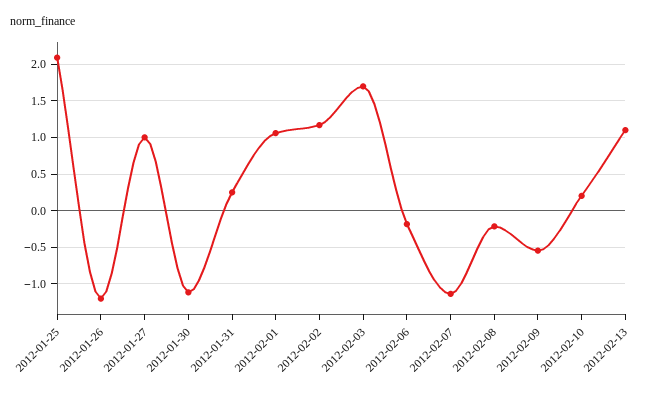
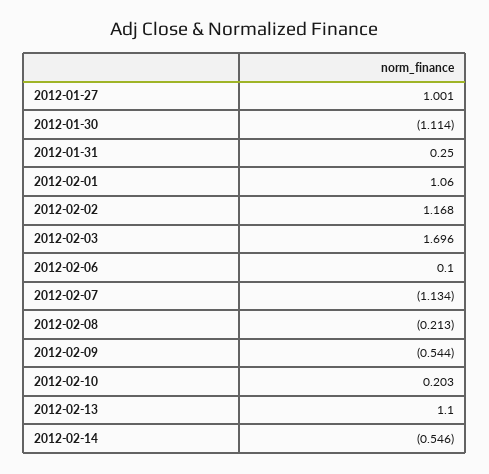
2012-01-25: 2.1 -> none
2012-01-26: -1.2 -> none
2012-02-06: -0.2 -> 0.1
2012-02-14: none -> -0.546

